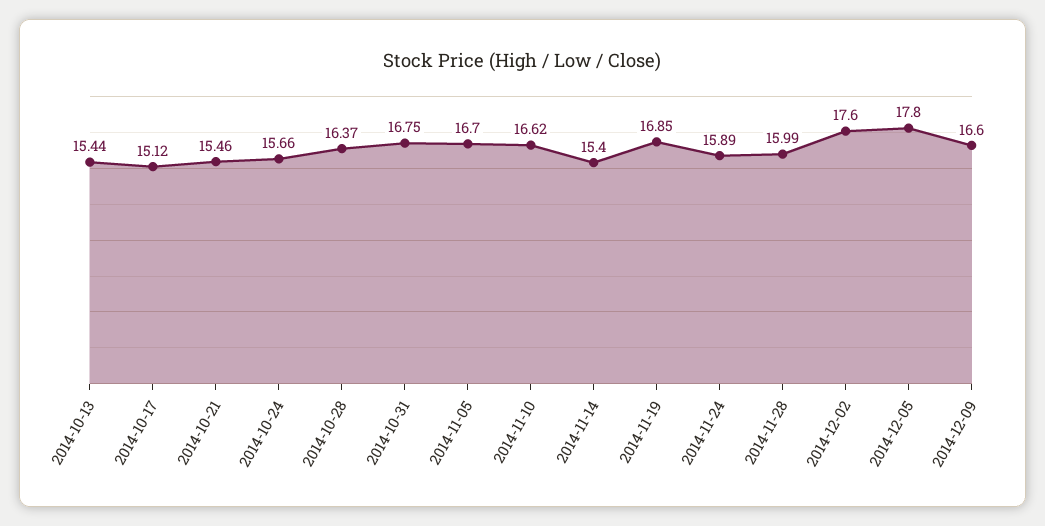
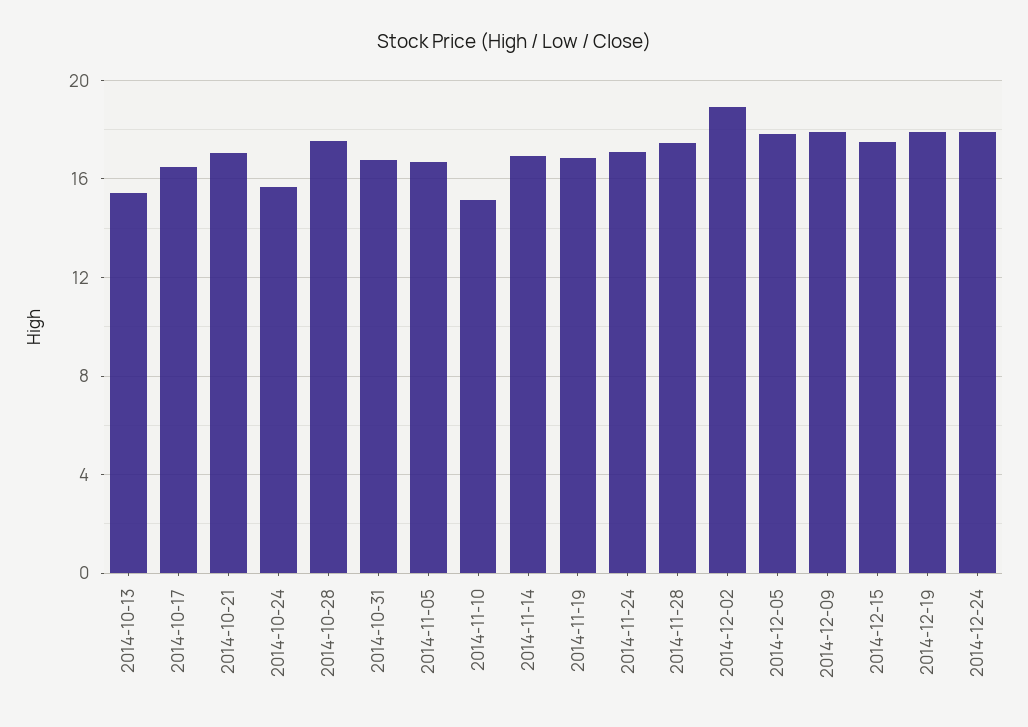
2014-10-17: 15.12 -> 16.5
2014-10-21: 15.46 -> 17
2014-10-28: 16.37 -> 17.5
2014-11-10: 16.62 -> 15
2014-11-14: 15.4 -> 17
2014-11-24: 15.89 -> 17
2014-11-28: 15.99 -> 17.5
2014-12-02: 17.6 -> 19
2014-12-09: 16.6 -> 18
2014-12-15: none -> 17.5
2014-12-19: none -> 18
2014-12-24: none -> 18

